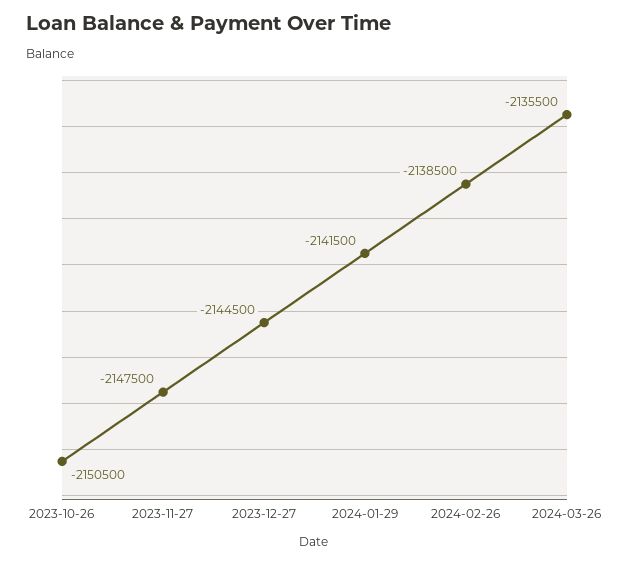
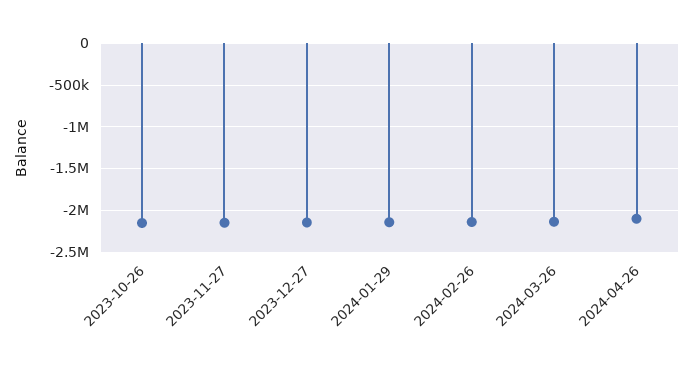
2024-04-26: none -> -2100000

